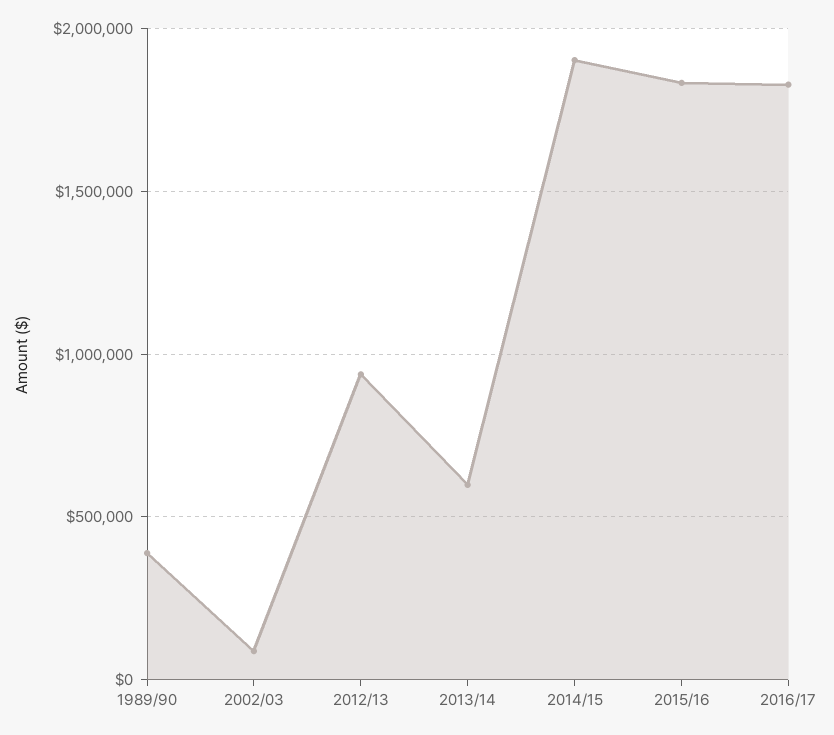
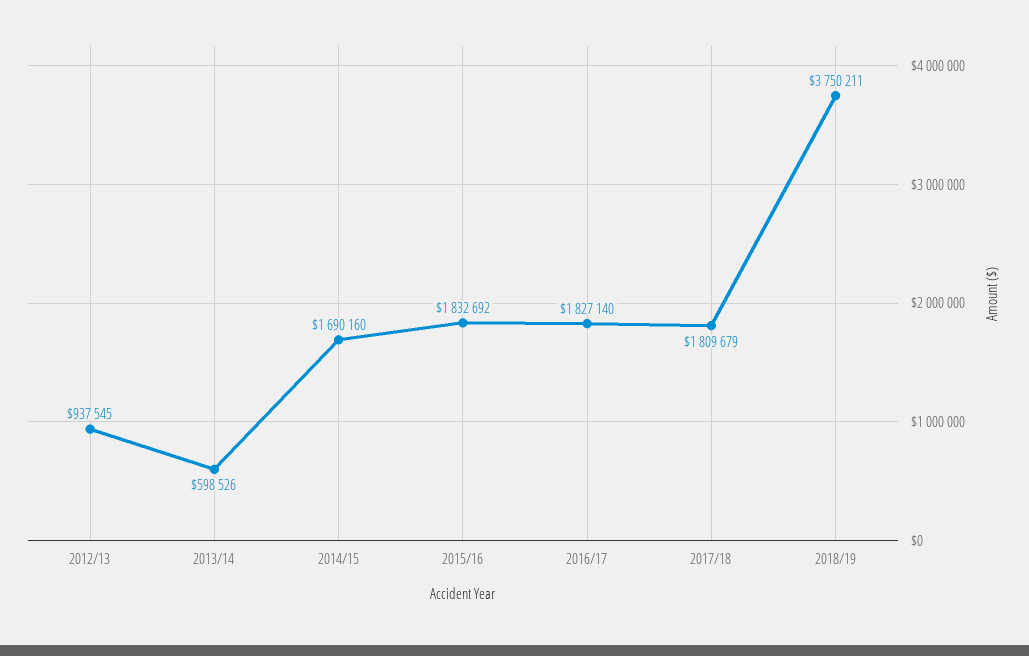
1989/90: 400000 -> none
2002/03: 100000 -> none
2014/15: 1900000 -> 1690160
2017/18: none -> 1809679
2018/19: none -> 3750211

